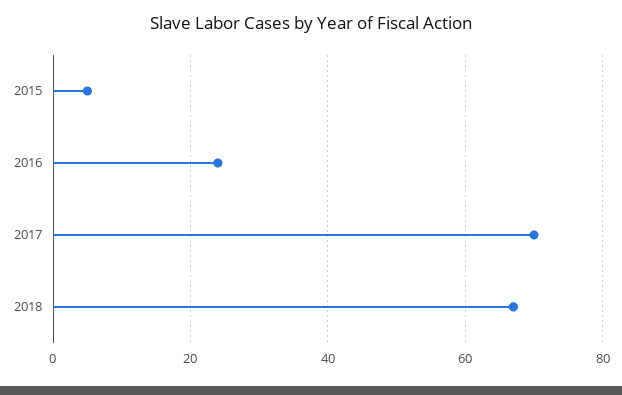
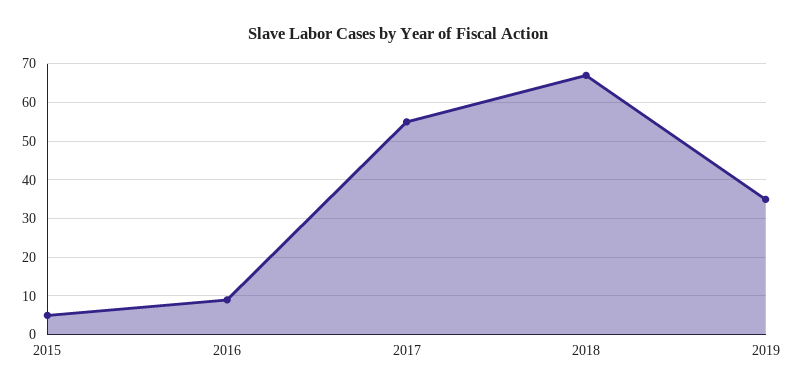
2016: 25 -> 10
2017: 70 -> 55
2019: none -> 35

